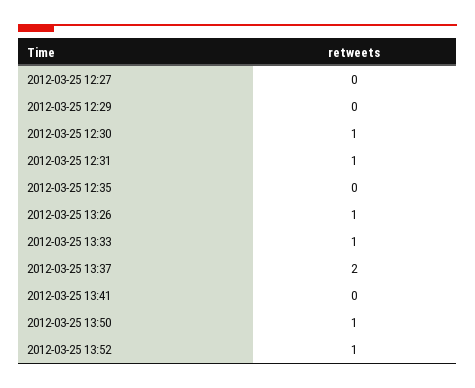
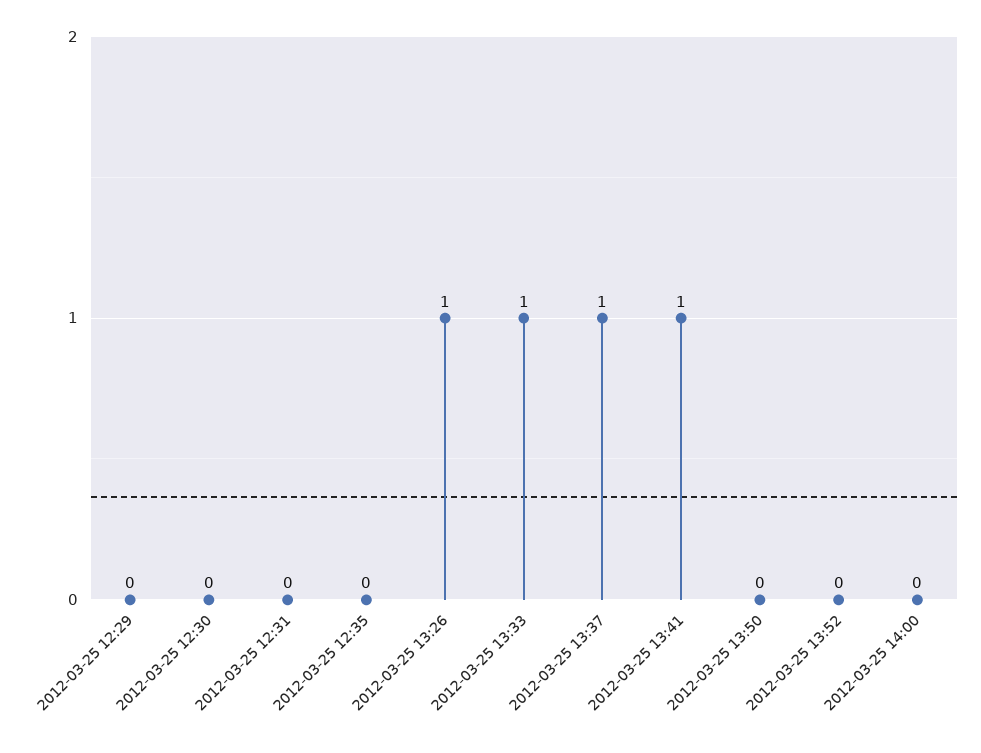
2012-03-25 12:27: 0 -> none
2012-03-25 12:30: 1 -> 0
2012-03-25 12:31: 1 -> 0
2012-03-25 13:37: 2 -> 1
2012-03-25 13:41: 0 -> 1
2012-03-25 13:50: 1 -> 0
2012-03-25 13:52: 1 -> 0
2012-03-25 14:00: none -> 0

